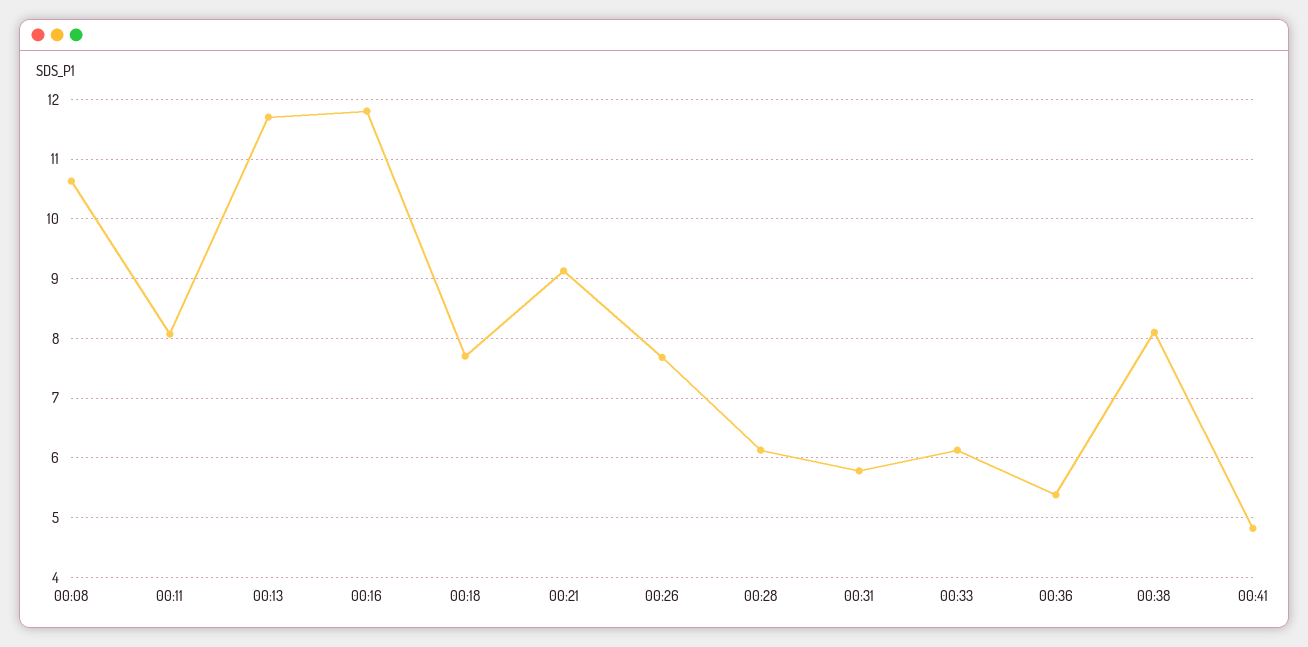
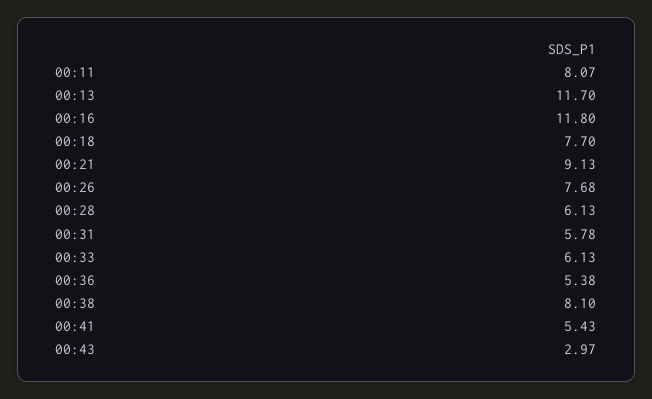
00:08: 10.6 -> none
00:41: 4.8 -> 5.43
00:43: none -> 2.97

